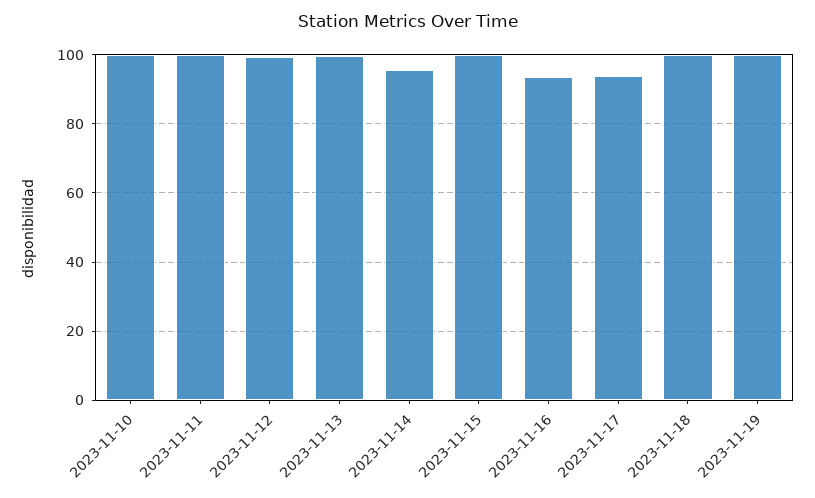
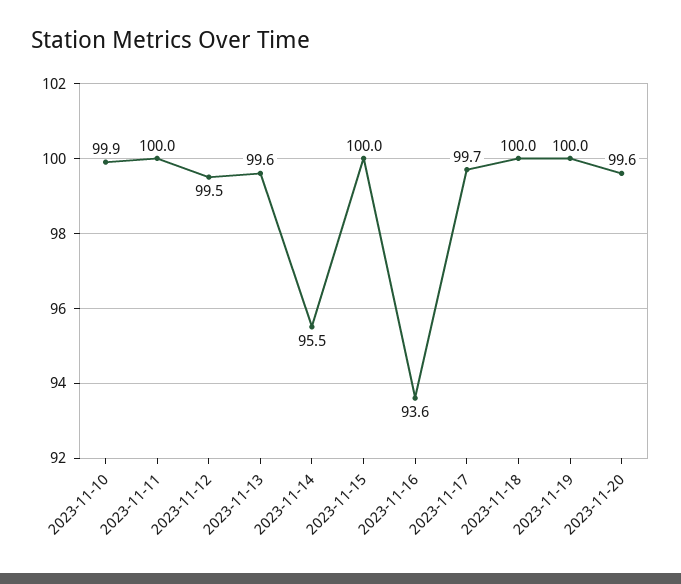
2023-11-17: 94 -> 99.7
2023-11-20: none -> 99.6

